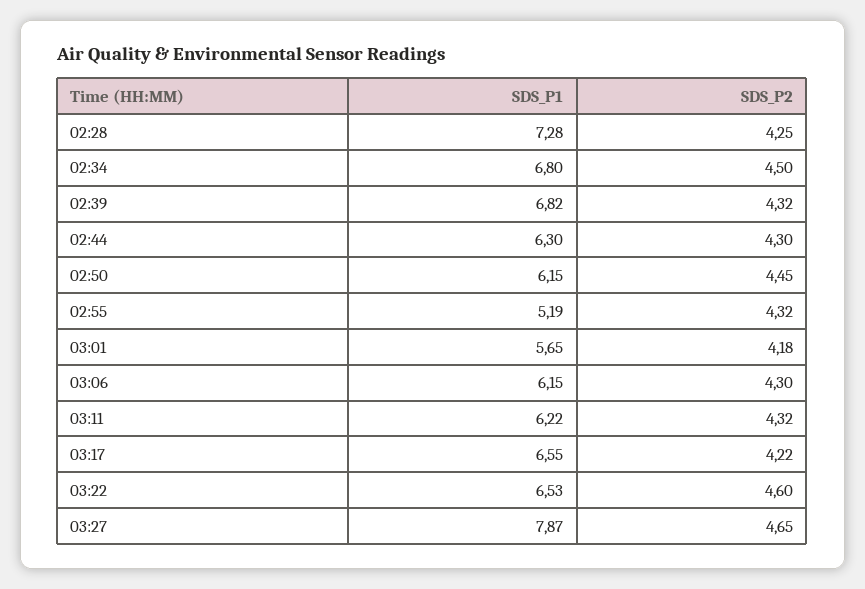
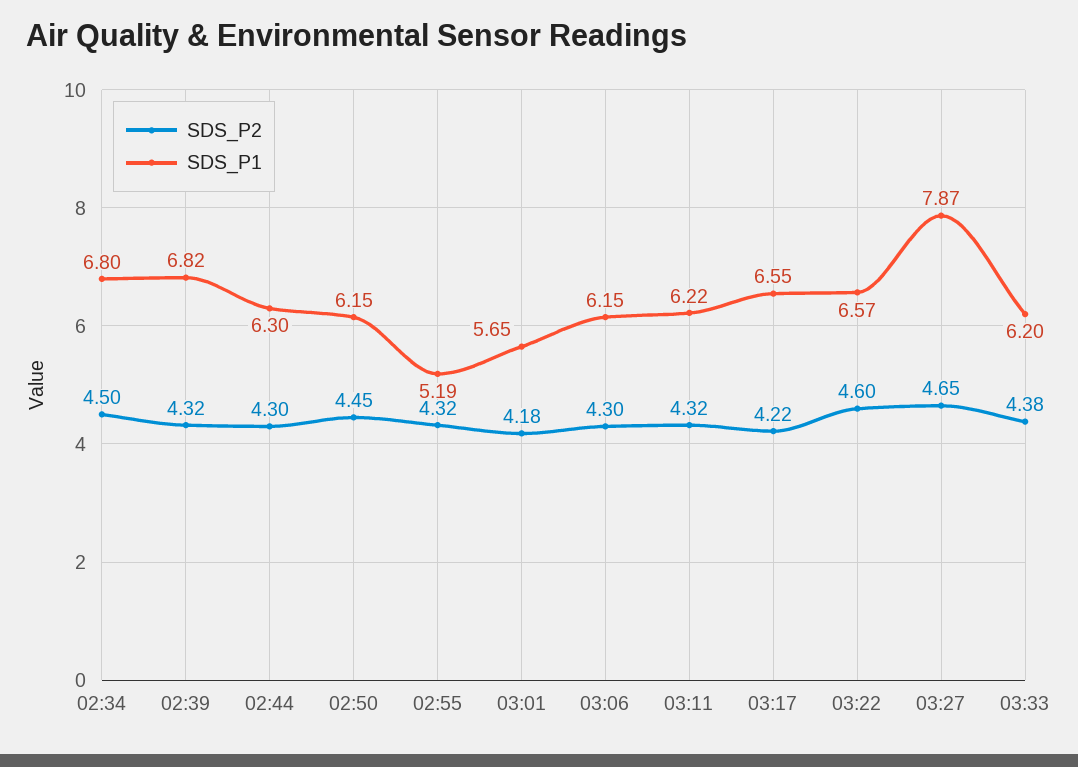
SDS_P1, 02:28: 7.28 -> none
SDS_P2, 02:28: 4.25 -> none
SDS_P1, 03:22: 6.53 -> 6.57
SDS_P2, 03:33: none -> 4.38
SDS_P1, 03:33: none -> 6.2

